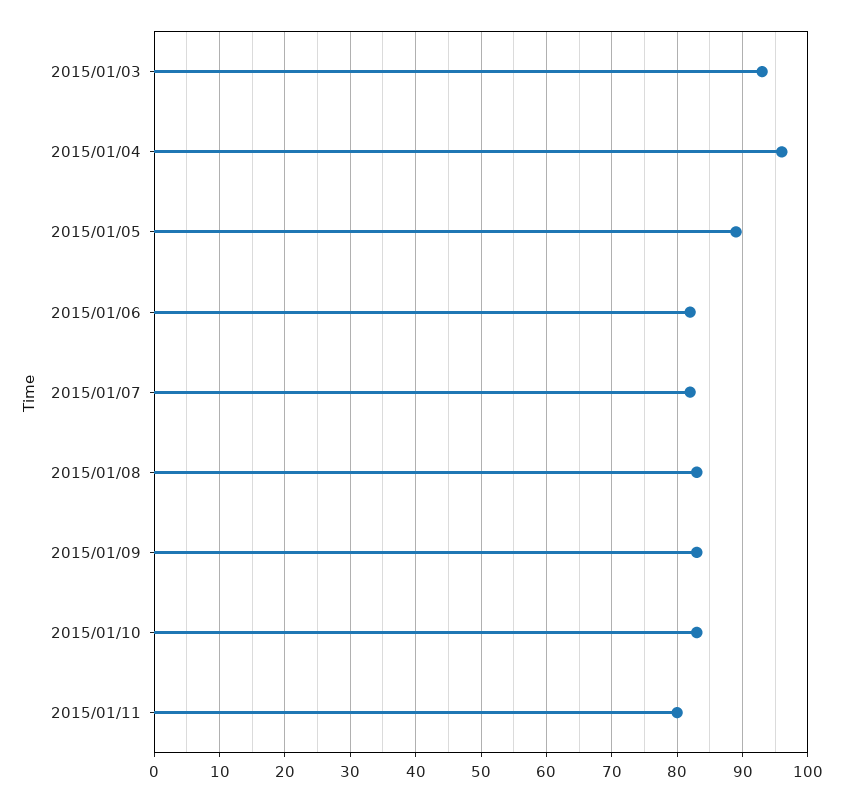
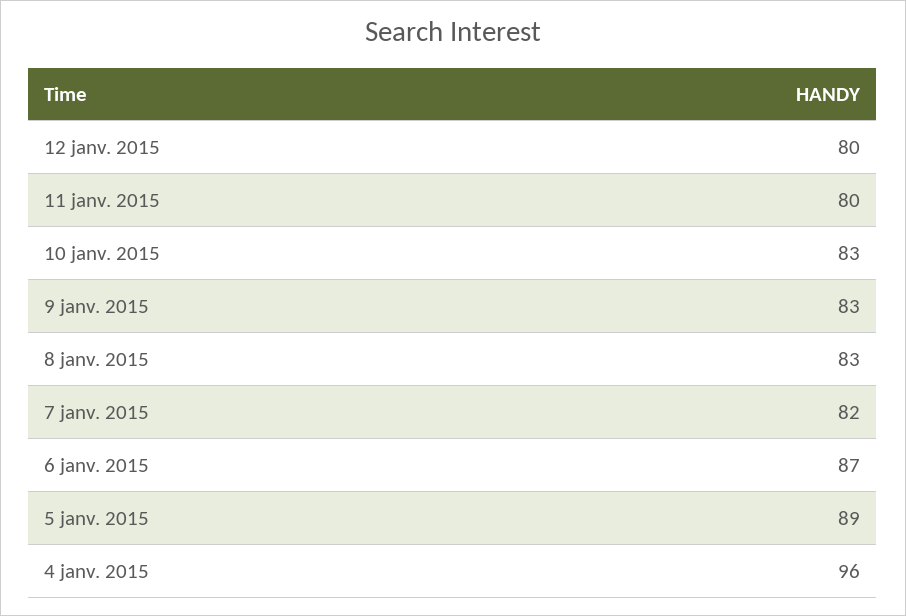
2015/01/03: 93 -> none
2015/01/06: 82 -> 87
12 janv. 2015: none -> 80

